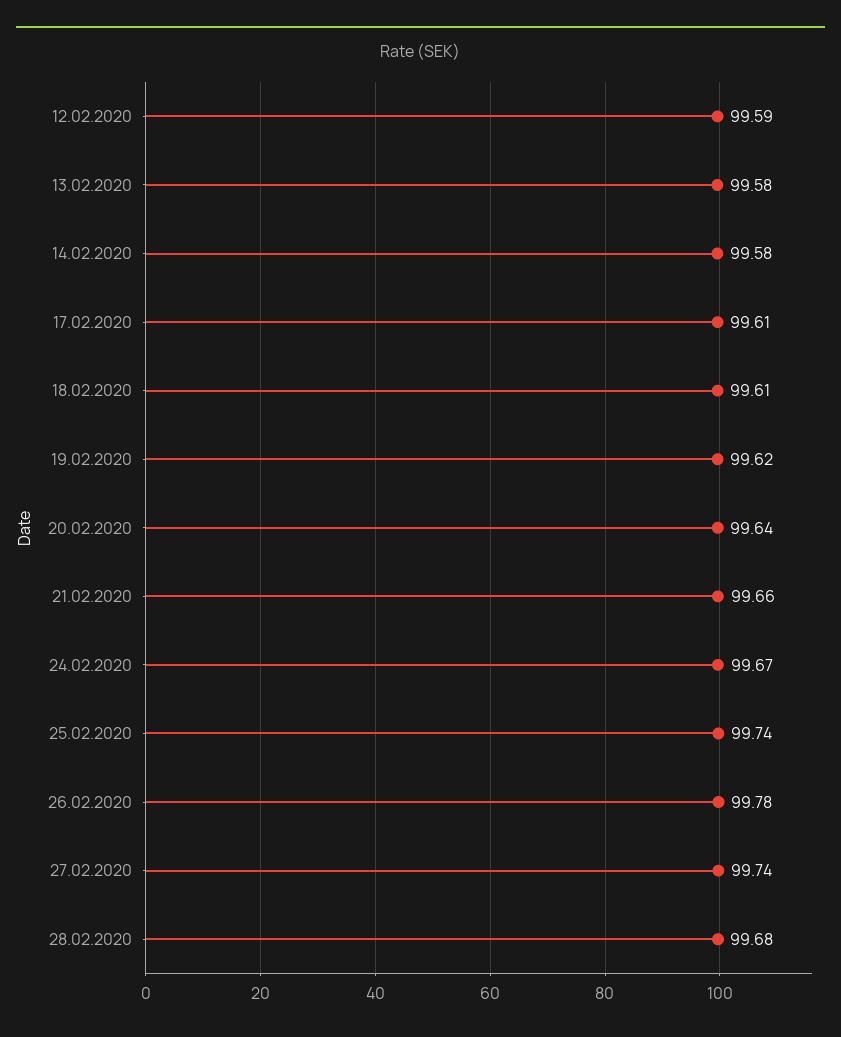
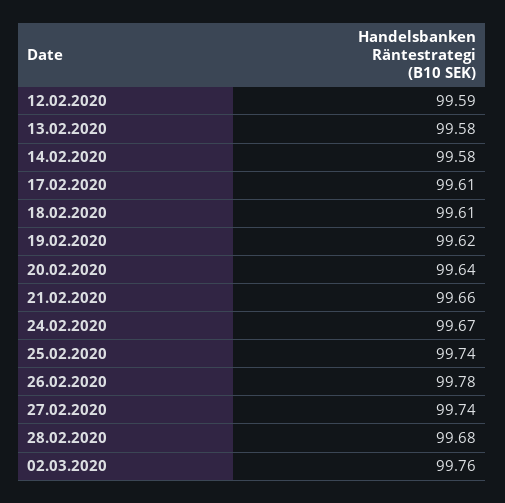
02.03.2020: none -> 99.76

